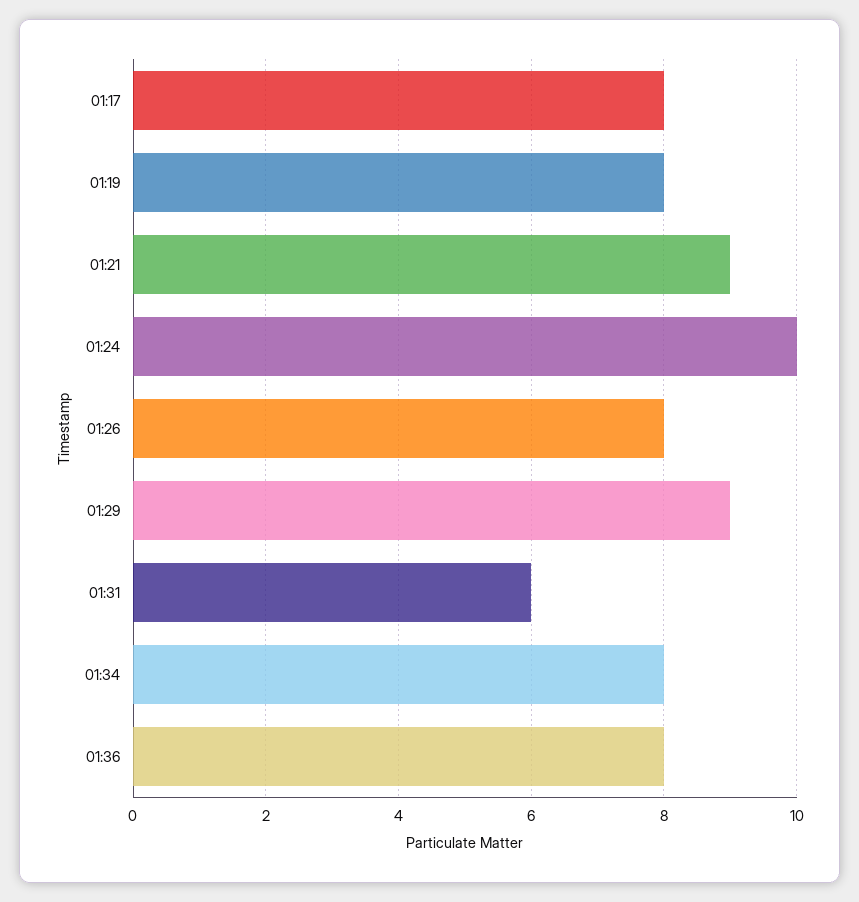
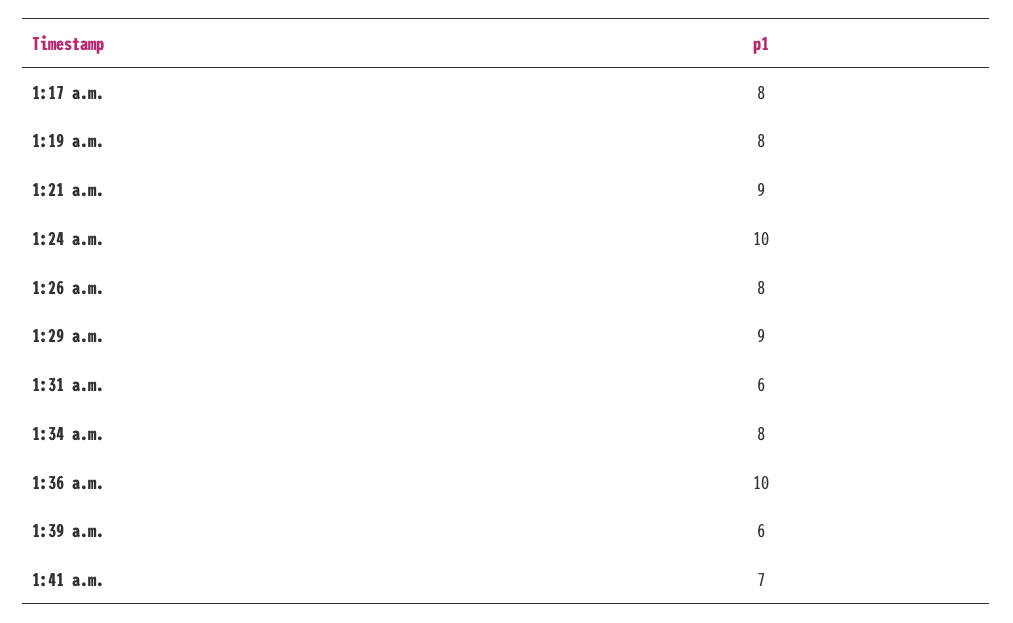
01:36: 8 -> 10
1:39 a.m.: none -> 6
1:41 a.m.: none -> 7

